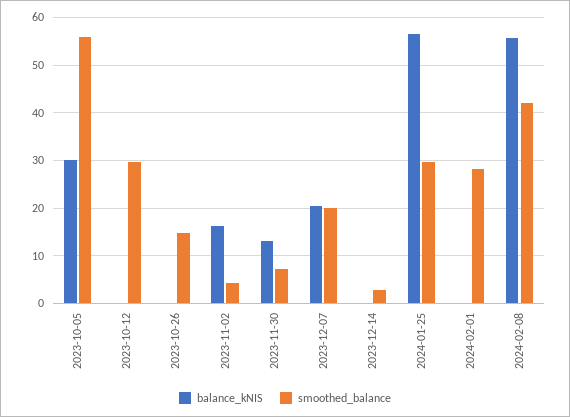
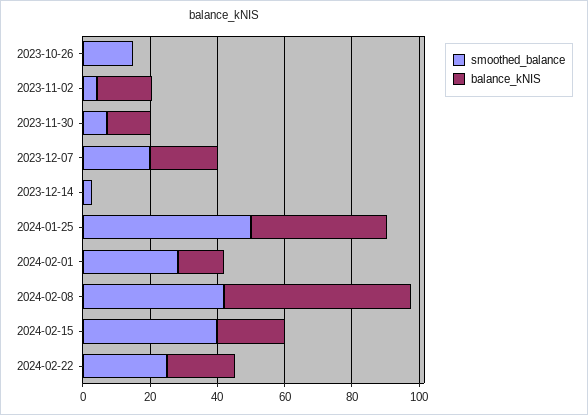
balance_kNIS, 2023-10-05: 30 -> none
smoothed_balance, 2023-10-05: 56 -> none
balance_kNIS, 2023-10-12: 0 -> none
smoothed_balance, 2023-10-12: 30 -> none
balance_kNIS, 2024-01-25: 56 -> 40
smoothed_balance, 2024-01-25: 30 -> 50
balance_kNIS, 2024-02-01: 0 -> 15
smoothed_balance, 2024-02-15: none -> 40
balance_kNIS, 2024-02-15: none -> 20
smoothed_balance, 2024-02-22: none -> 25
balance_kNIS, 2024-02-22: none -> 20

